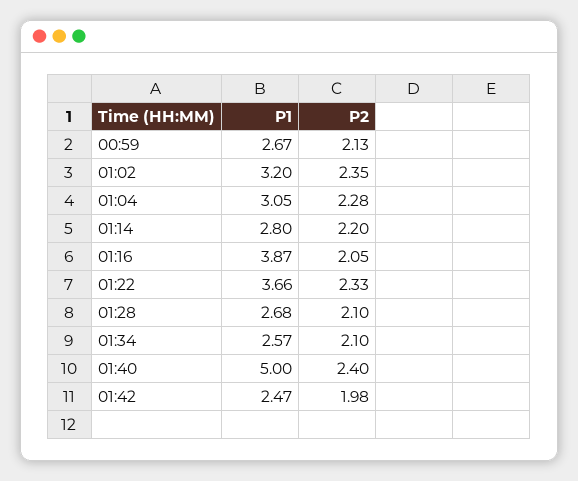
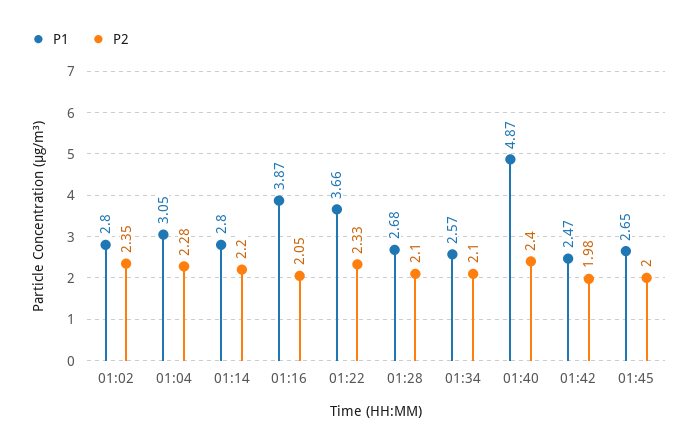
P1, 00:59: 2.67 -> none
P2, 00:59: 2.13 -> none
P1, 01:02: 3.2 -> 2.8
P1, 01:40: 5 -> 4.87
P1, 01:45: none -> 2.65
P2, 01:45: none -> 2

